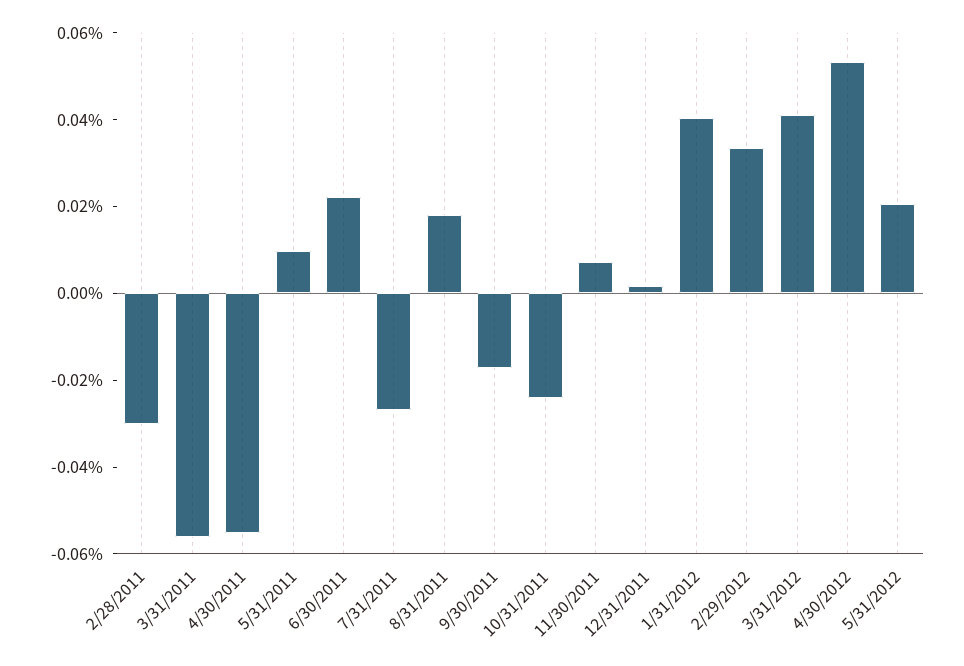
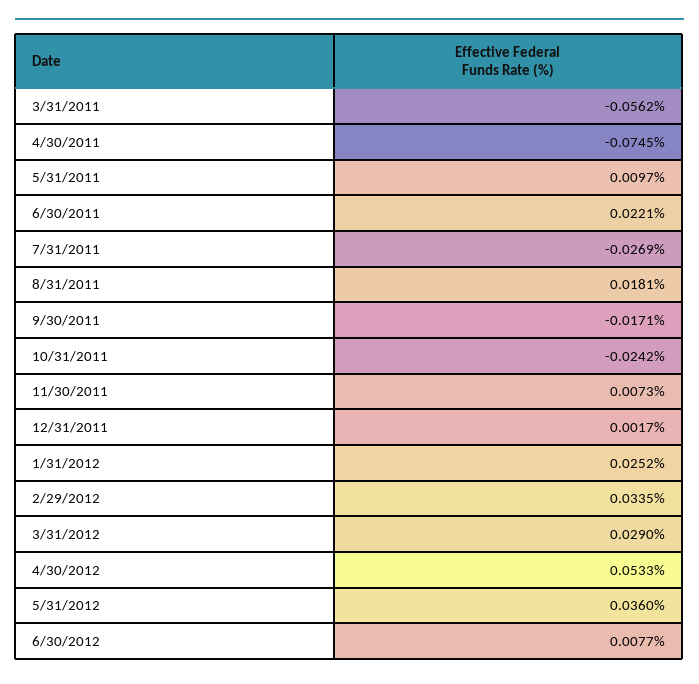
2/28/2011: -0.03 -> none
4/30/2011: -0.055 -> -0.0745
1/31/2012: 0.04 -> 0.0252
3/31/2012: 0.04 -> 0.029
5/31/2012: 0.02 -> 0.036
6/30/2012: none -> 0.0077

